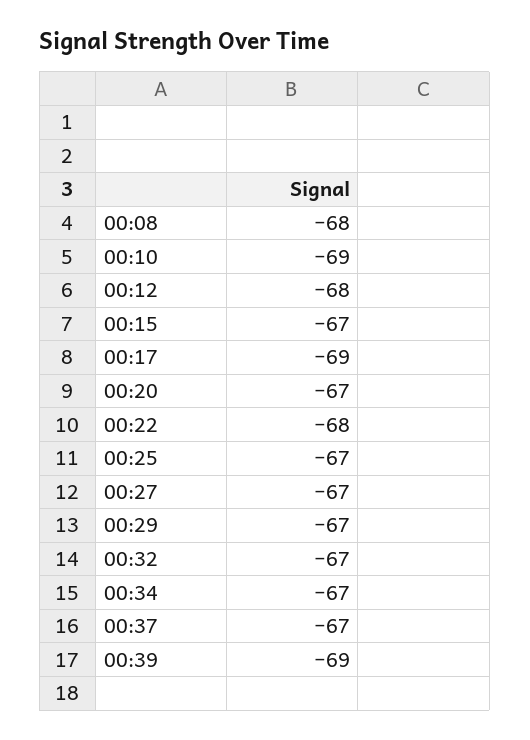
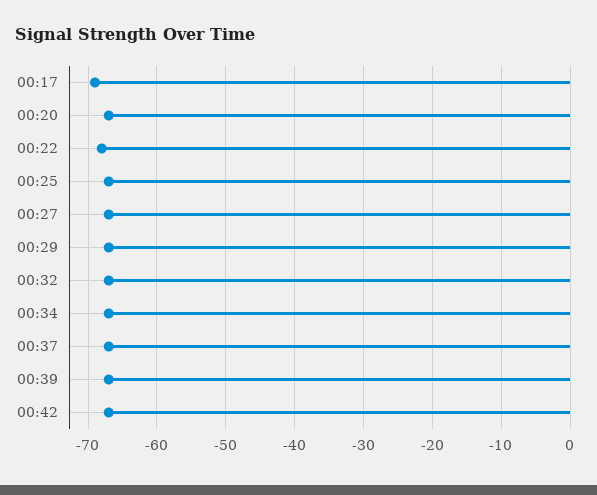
00:08: -68 -> none
00:10: -69 -> none
00:12: -68 -> none
00:15: -67 -> none
00:39: -69 -> -67
00:42: none -> -67

